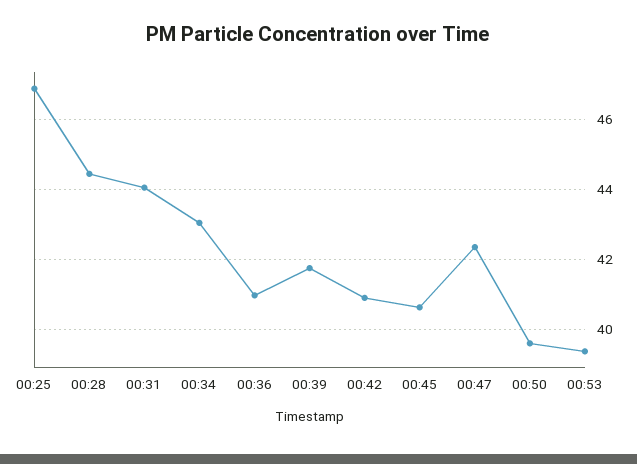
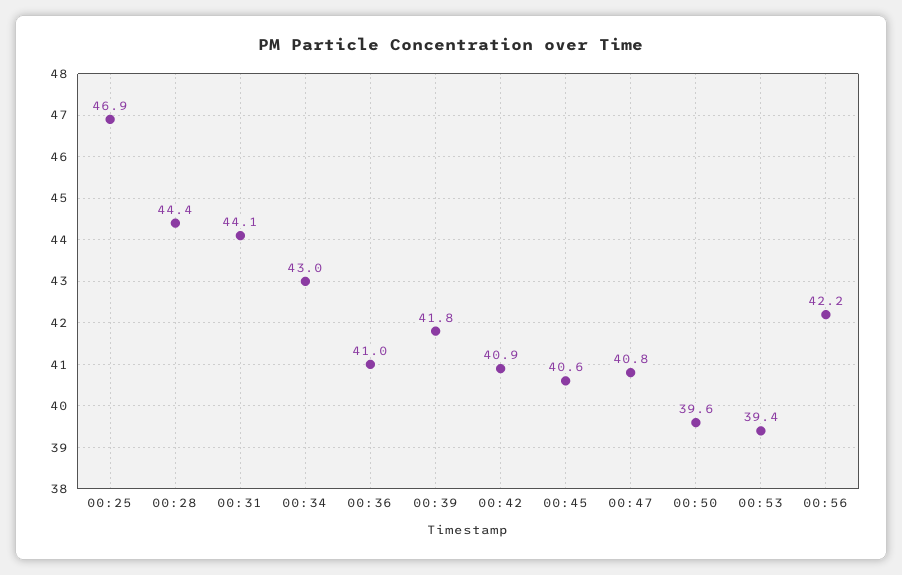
00:47: 42.4 -> 40.8
00:56: none -> 42.2

